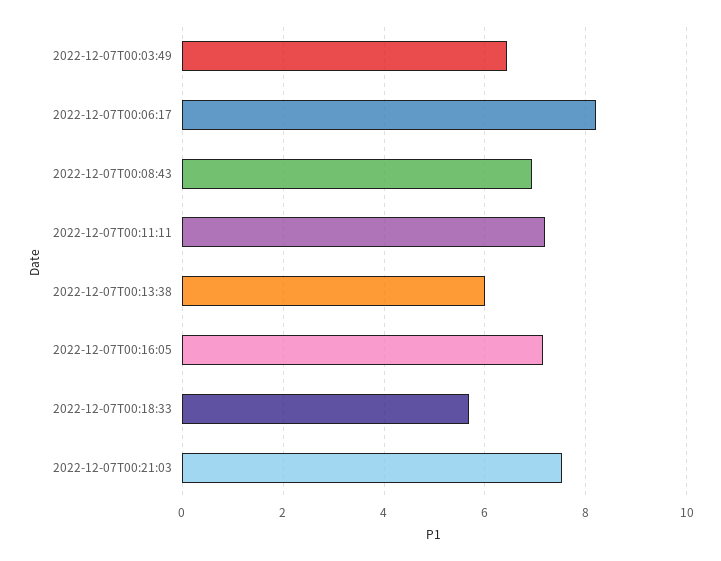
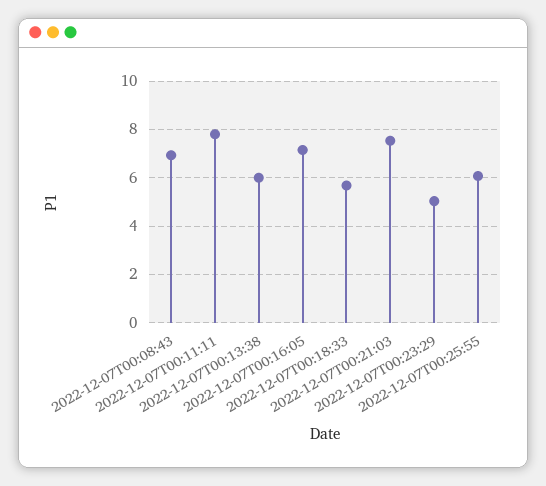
2022-12-07T00:03:49: 6.4 -> none
2022-12-07T00:06:17: 8.2 -> none
2022-12-07T00:11:11: 7.2 -> 7.75
2022-12-07T00:23:29: none -> 5
2022-12-07T00:25:55: none -> 6

